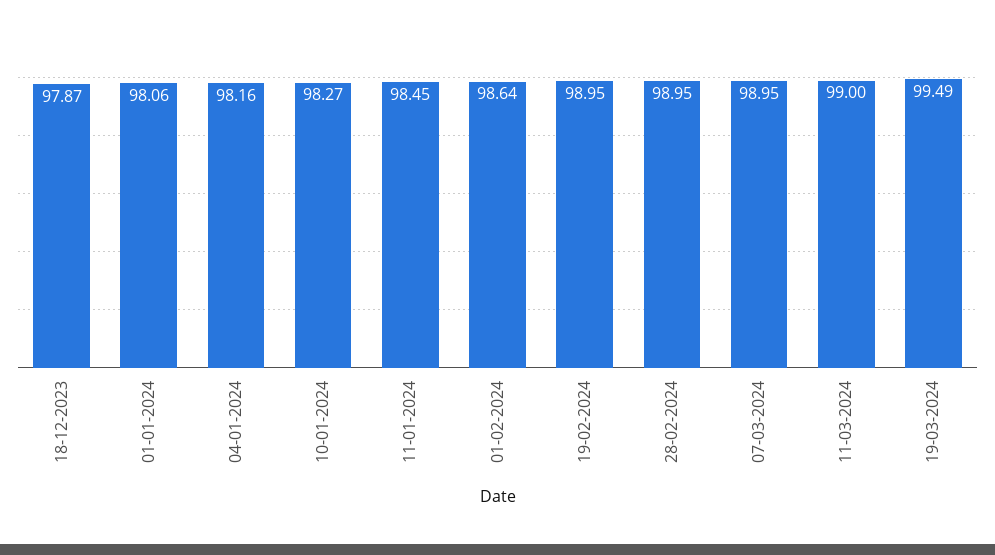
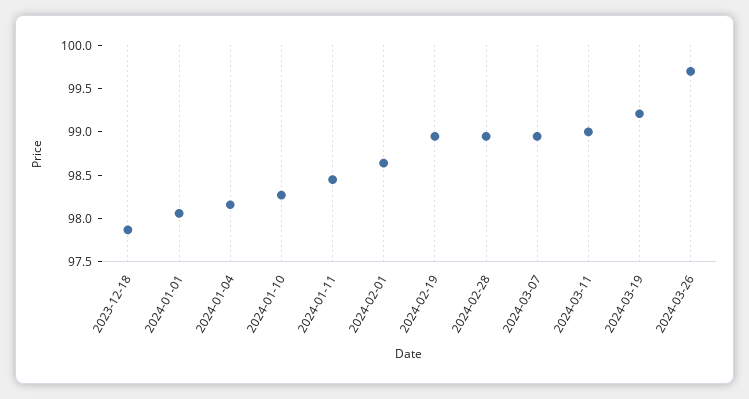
19-03-2024: 99.49 -> 99.2
2024-03-26: none -> 99.7

